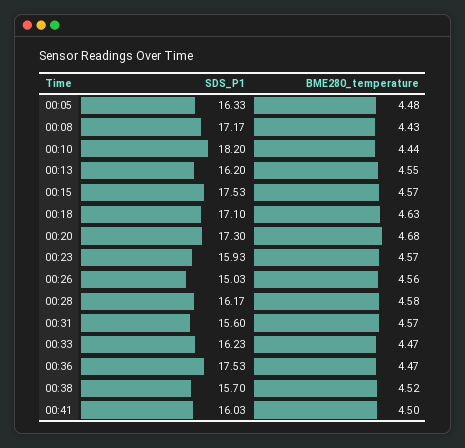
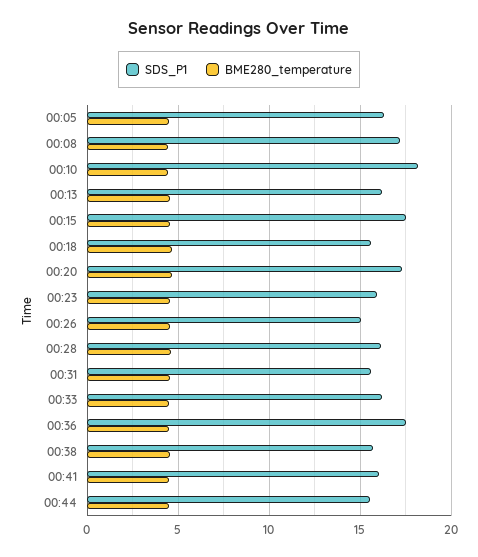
SDS_P1, 00:18: 17.1 -> 15.5
SDS_P1, 00:44: none -> 15.5
BME280_temperature, 00:44: none -> 4.5

